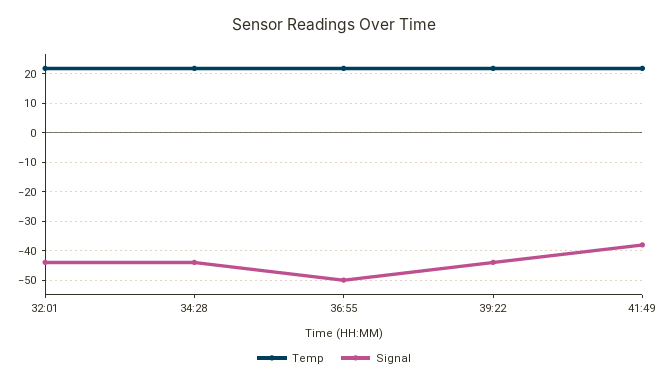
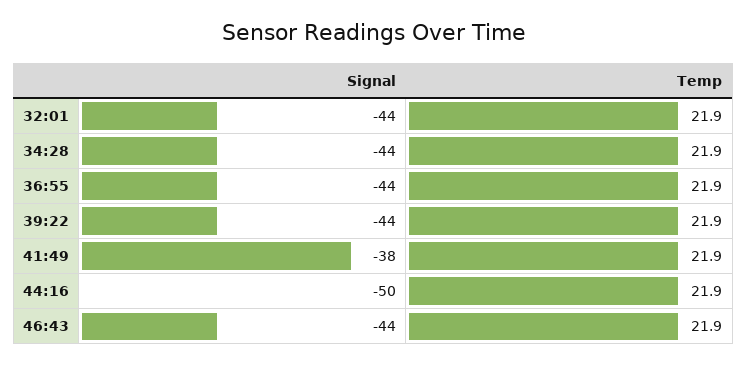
Signal, 36:55: -50 -> -44
Signal, 44:16: none -> -50
Temp, 44:16: none -> 21.9
Signal, 46:43: none -> -44
Temp, 46:43: none -> 21.9

